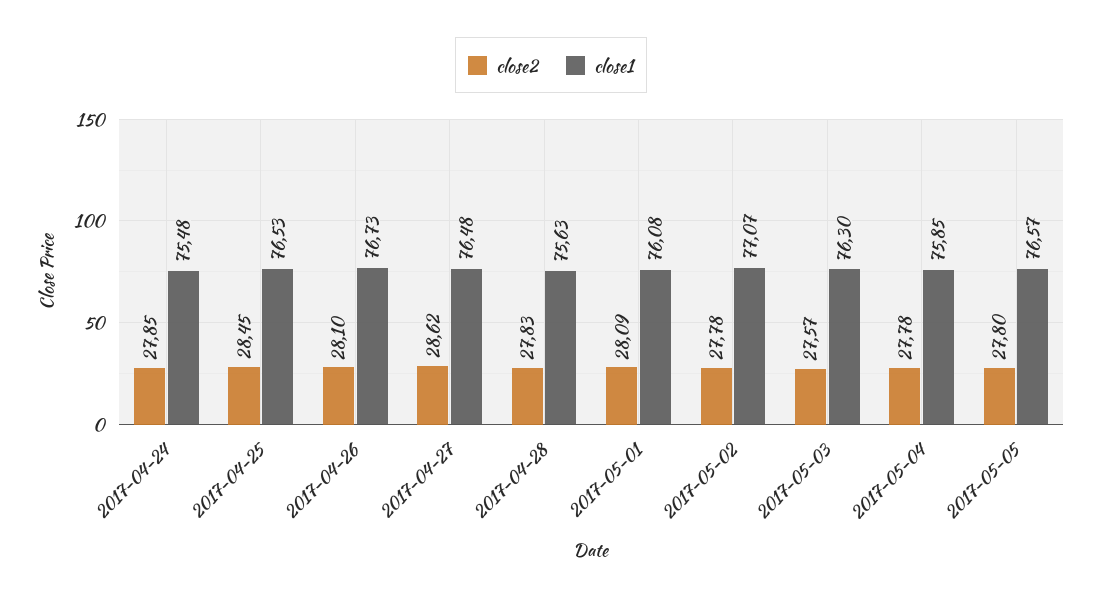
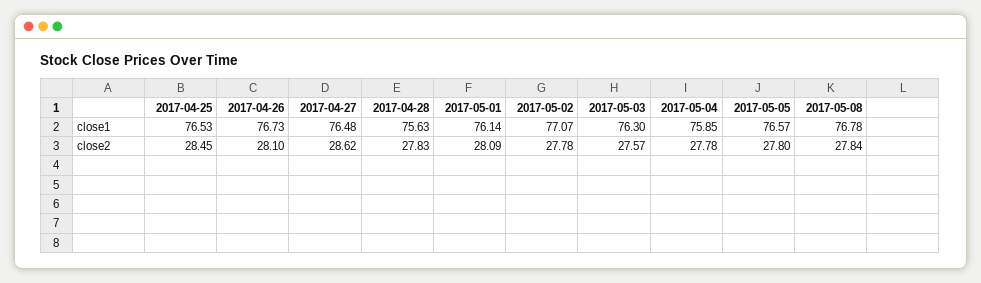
close2, 2017-04-24: 27.85 -> none
close1, 2017-04-24: 75.48 -> none
close1, 2017-05-01: 76.08 -> 76.14
close1, 2017-05-08: none -> 76.78
close2, 2017-05-08: none -> 27.84

